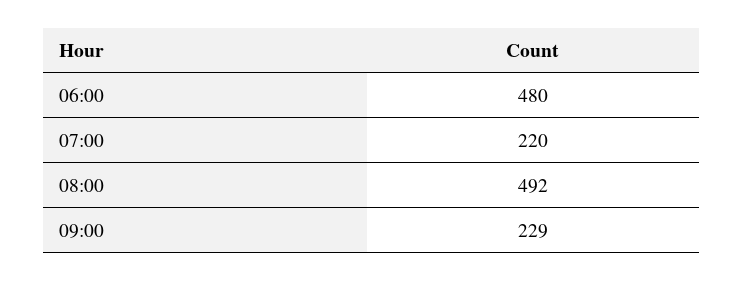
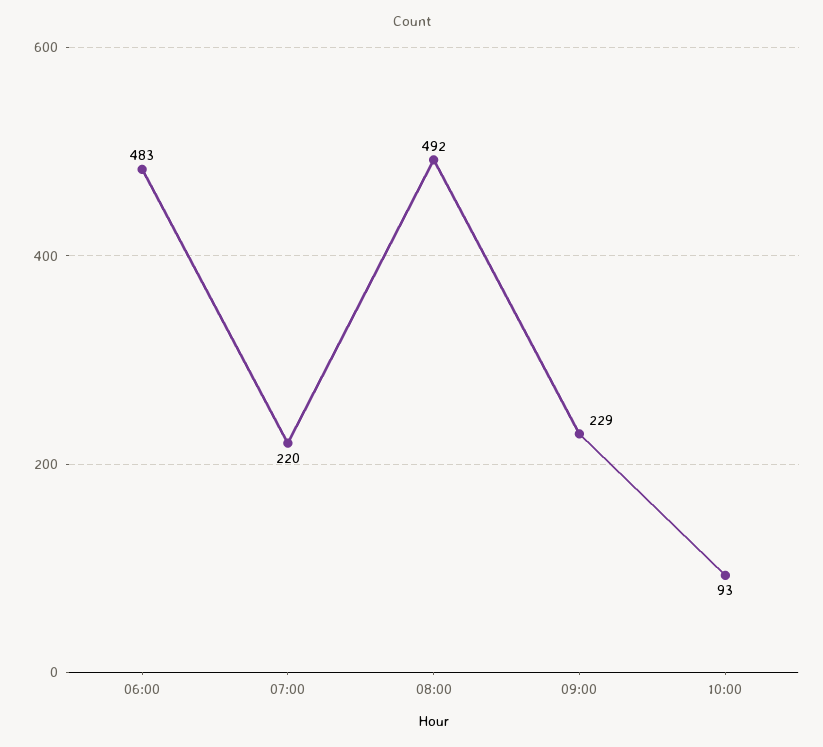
06:00: 480 -> 483
10:00: none -> 93

